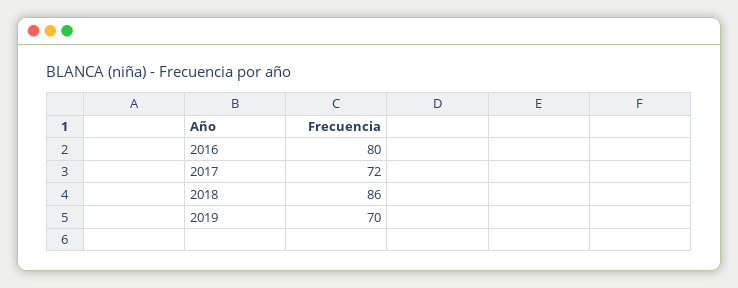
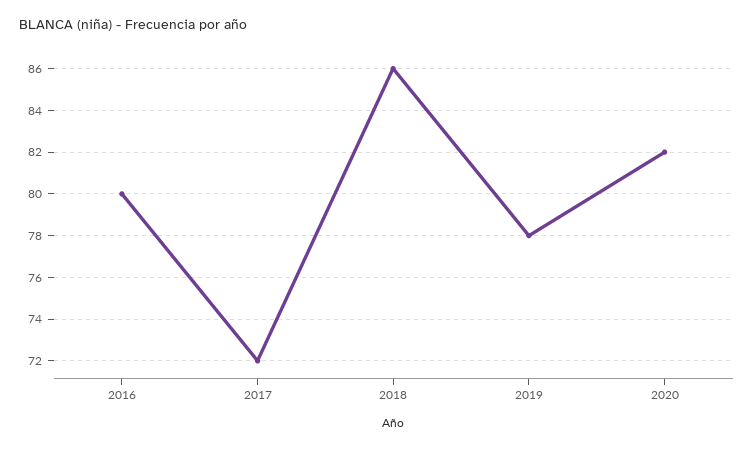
2019: 70 -> 78
2020: none -> 82

